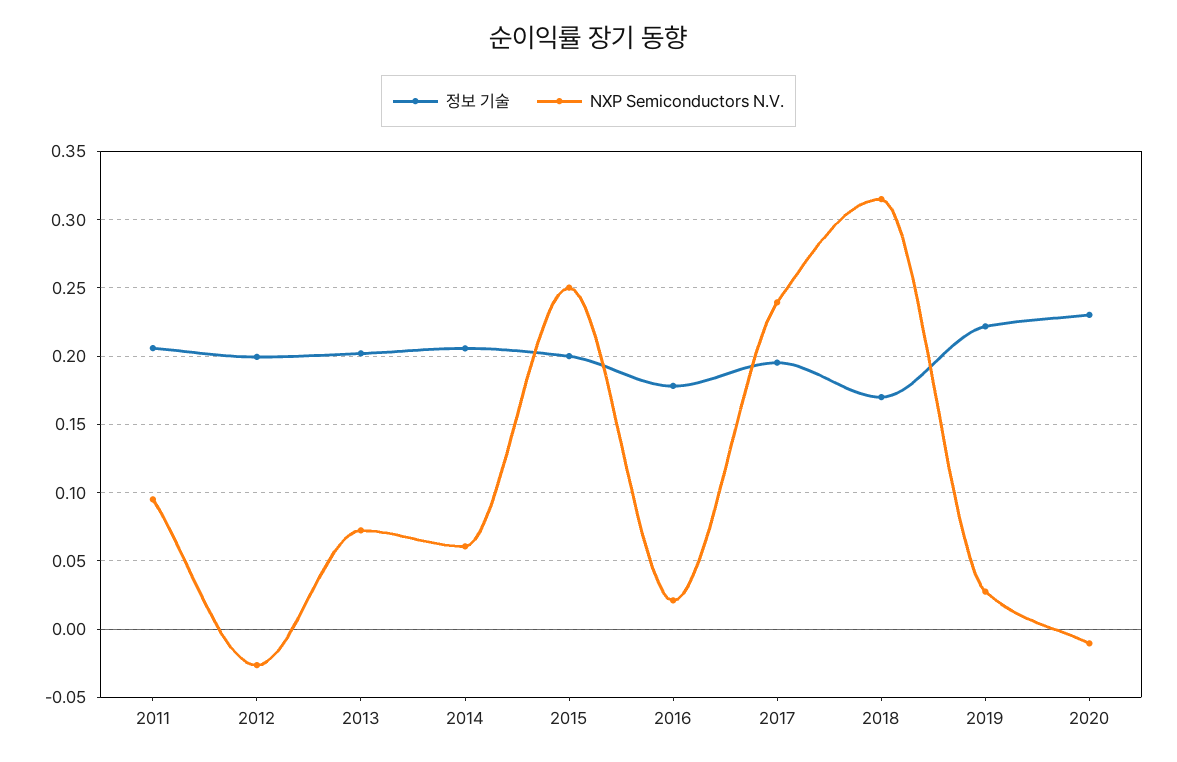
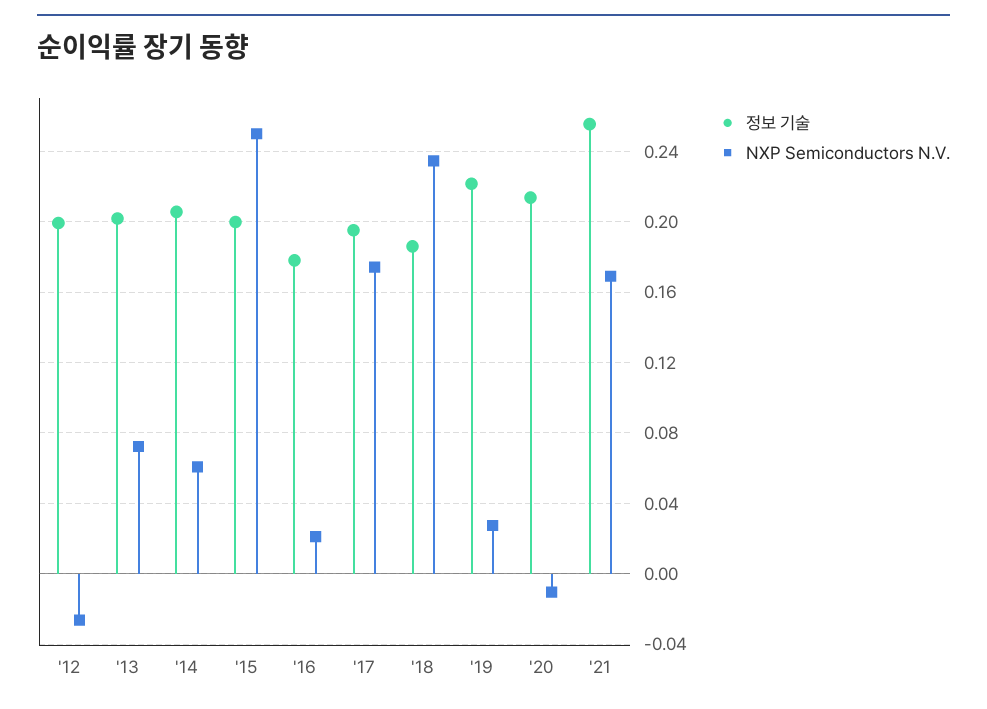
정보 기술, 2011: 0.205 -> none
NXP Semiconductors N.V., 2011: 0.095 -> none
NXP Semiconductors N.V., 2017: 0.24 -> 0.175
정보 기술, 2018: 0.17 -> 0.185
NXP Semiconductors N.V., 2018: 0.315 -> 0.235
정보 기술, 2020: 0.23 -> 0.215
정보 기술, '21: none -> 0.255
NXP Semiconductors N.V., '21: none -> 0.17

